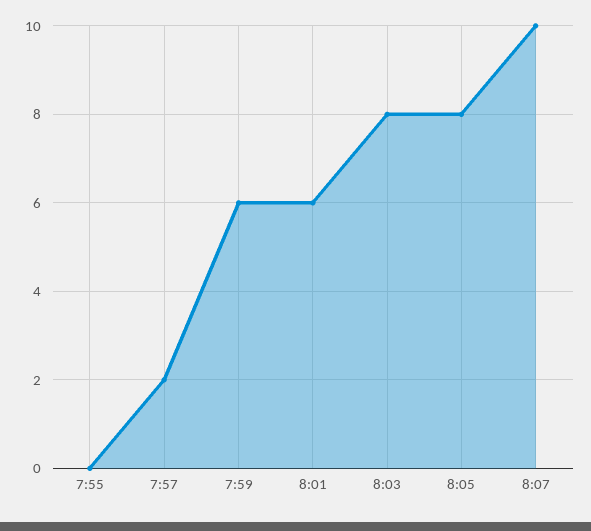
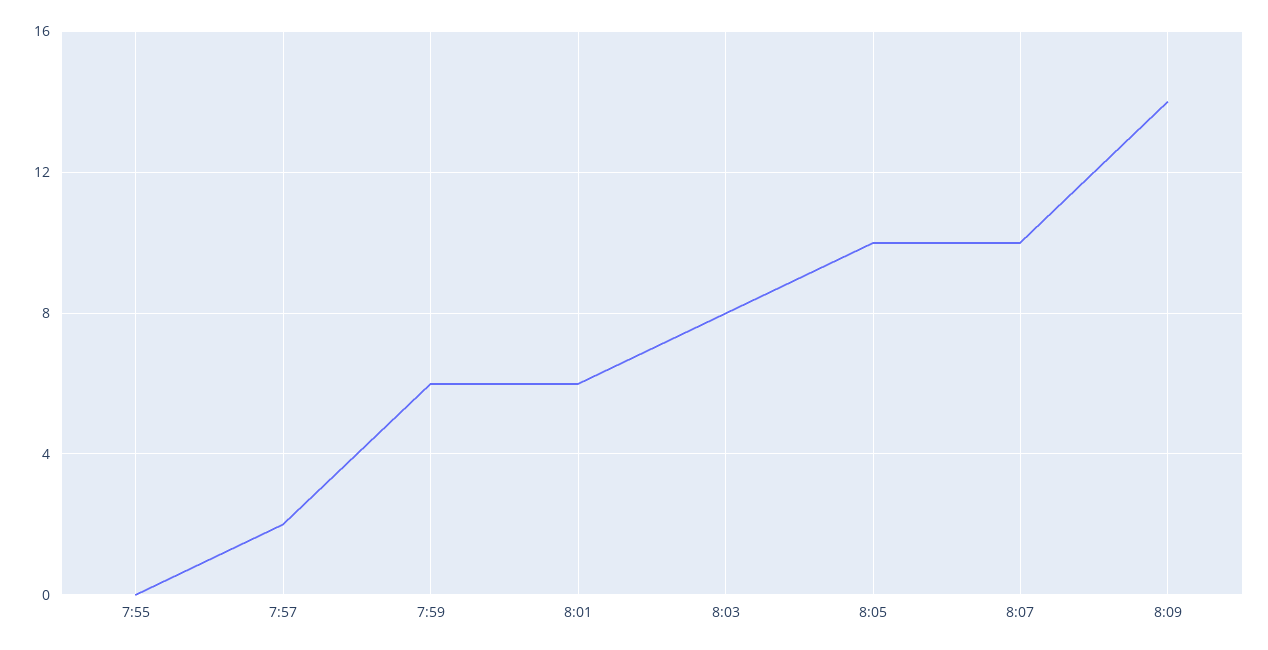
8:05: 8 -> 10
8:09: none -> 14

